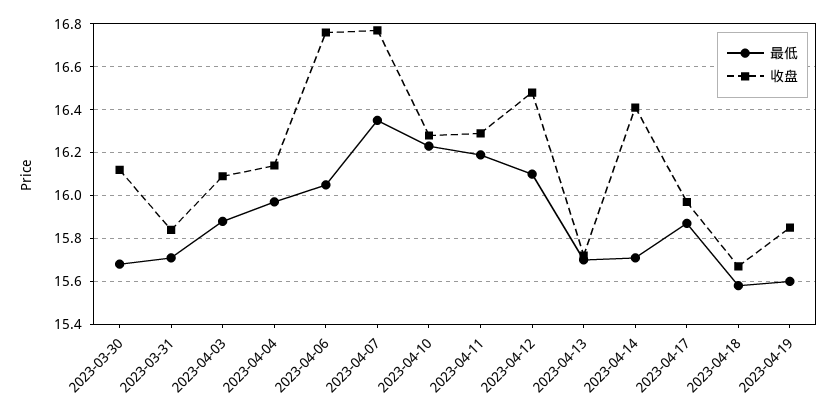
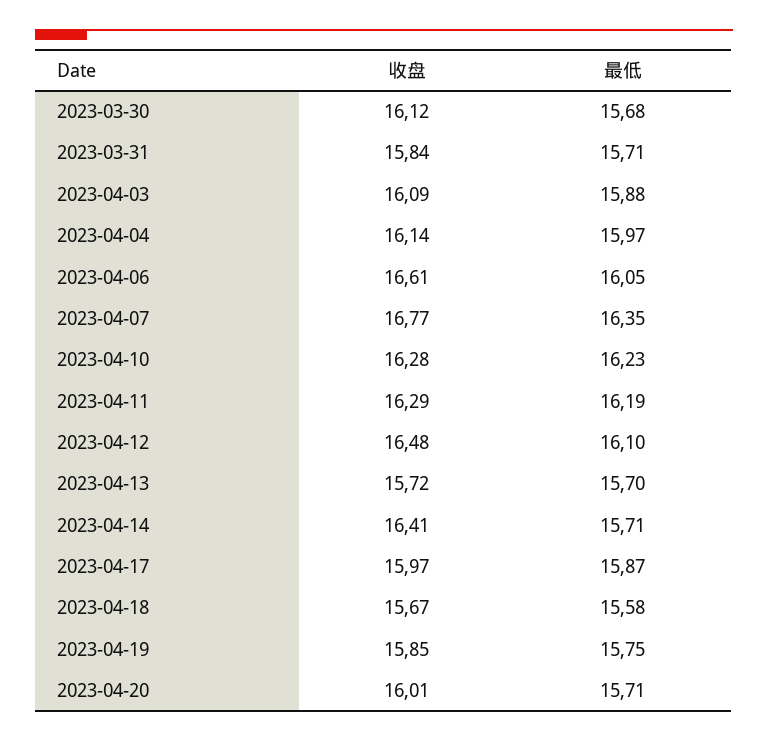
收盘, 2023-04-06: 16.75 -> 16.61
最低, 2023-04-19: 15.6 -> 15.75
收盘, 2023-04-20: none -> 16.01
最低, 2023-04-20: none -> 15.71

